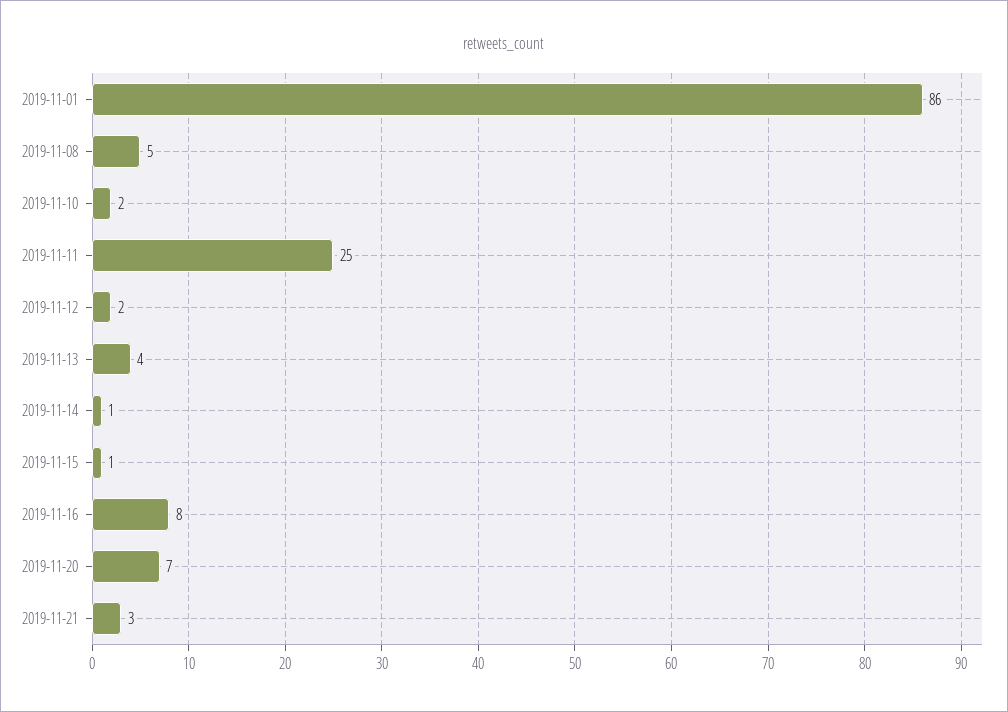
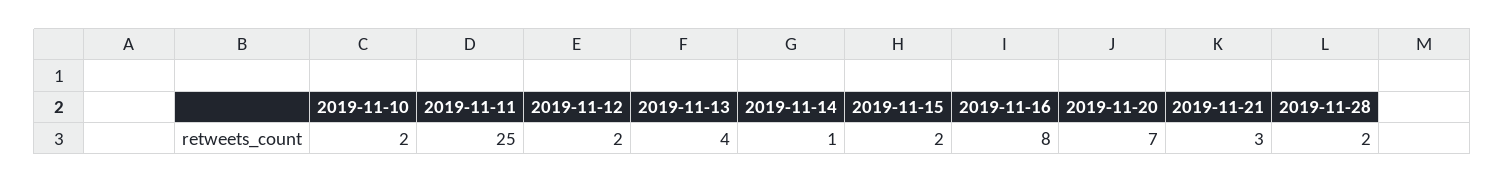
2019-11-01: 86 -> none
2019-11-08: 5 -> none
2019-11-15: 1 -> 2
2019-11-28: none -> 2

